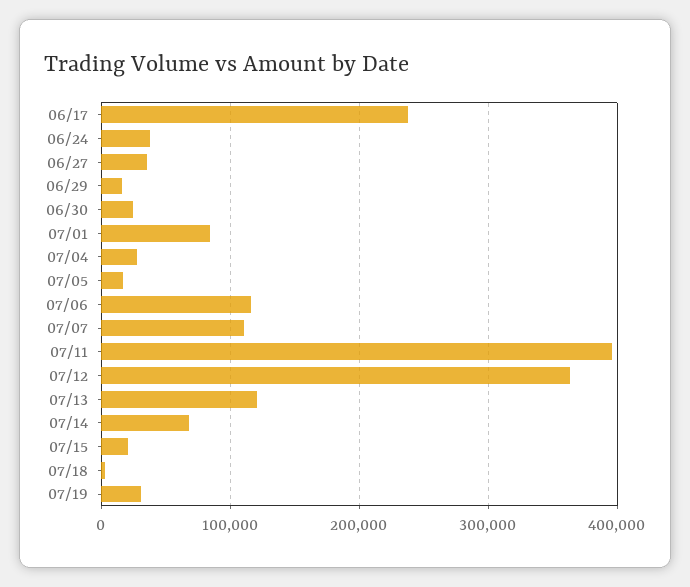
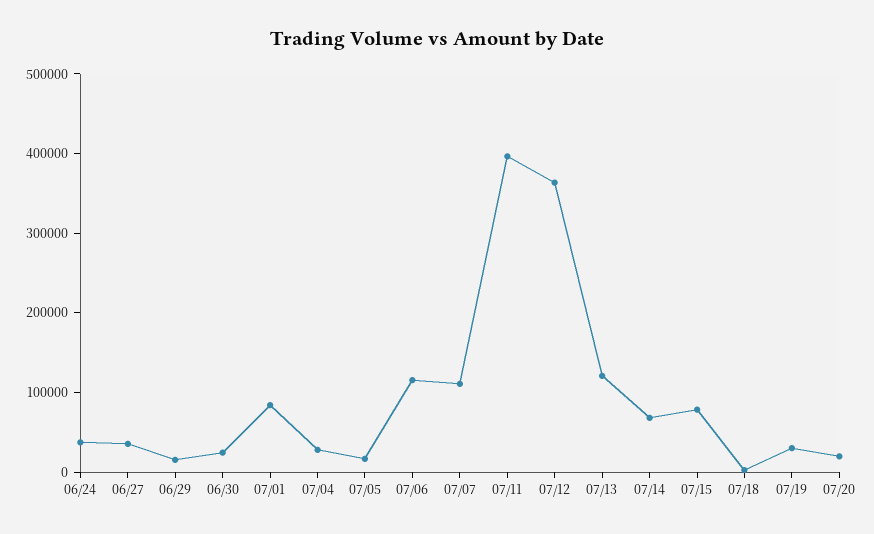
06/17: 240000 -> none
07/15: 20000 -> 80000
07/20: none -> 20000

